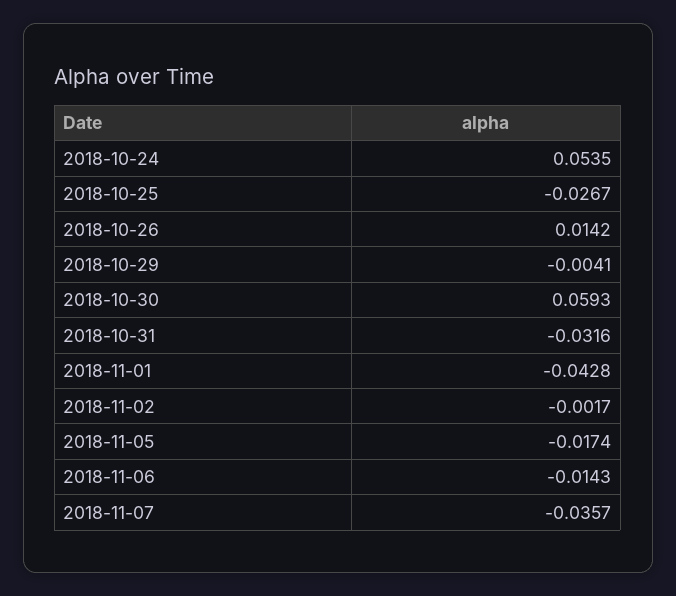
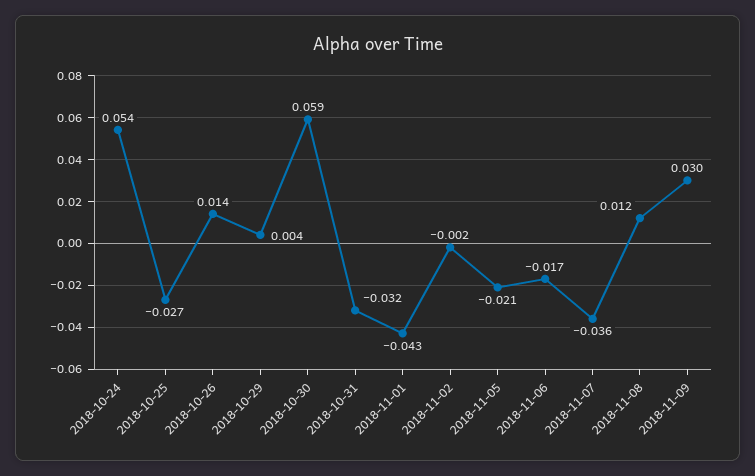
2018-10-29: -0.0041 -> 0.004
2018-11-05: -0.0174 -> -0.021
2018-11-06: -0.0143 -> -0.017
2018-11-08: none -> 0.012
2018-11-09: none -> 0.03

